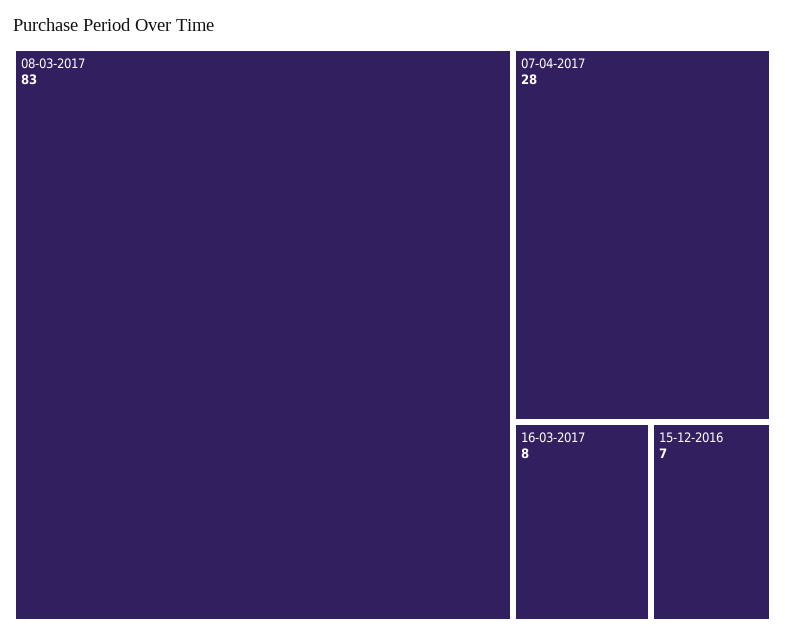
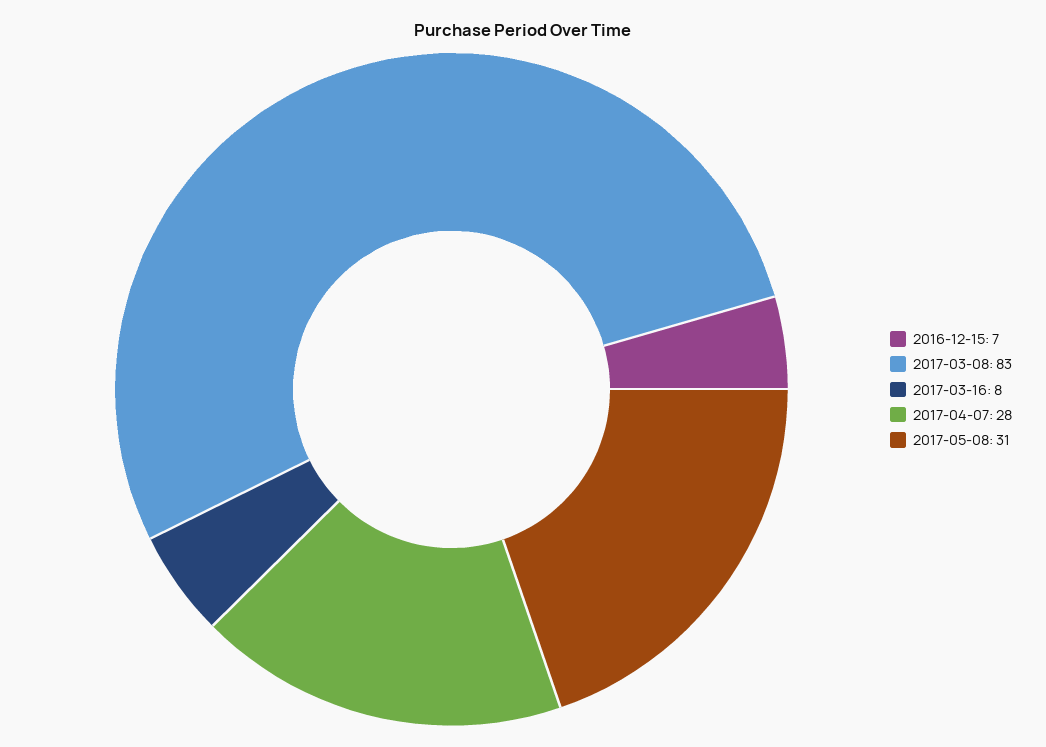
2017-05-08: none -> 31

